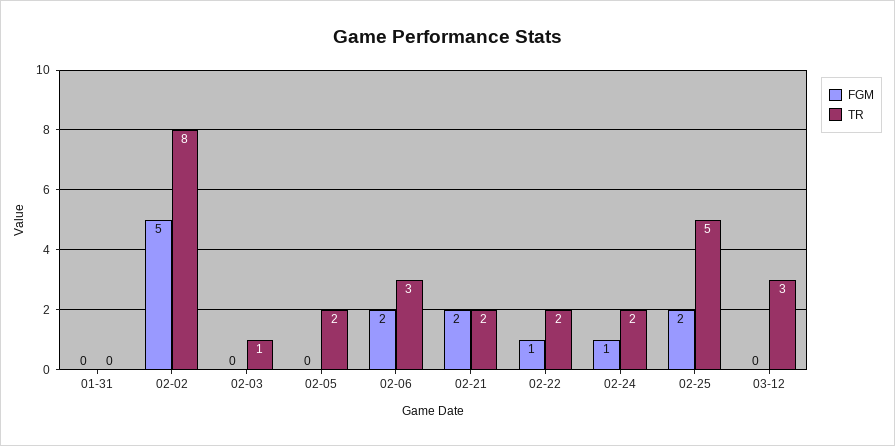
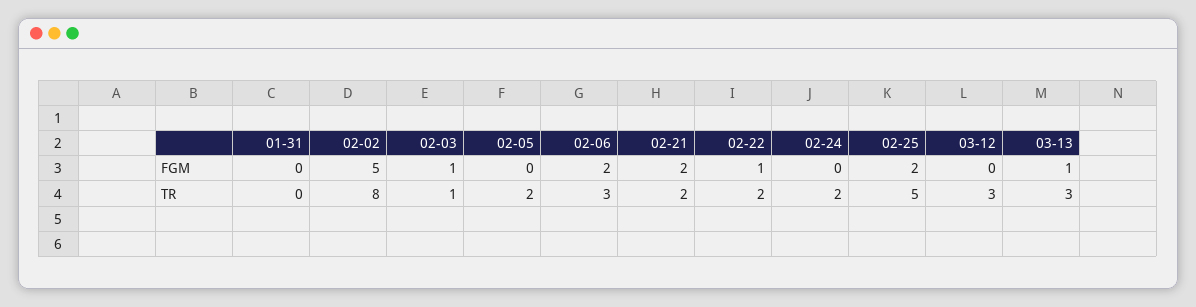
FGM, 02-03: 0 -> 1
FGM, 02-24: 1 -> 0
FGM, 03-13: none -> 1
TR, 03-13: none -> 3

